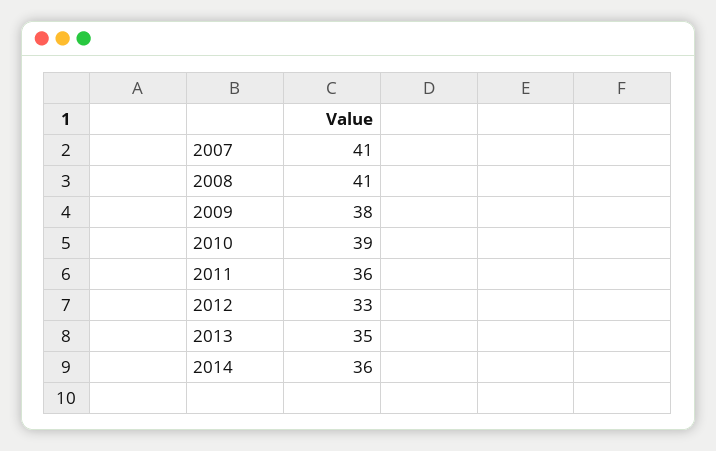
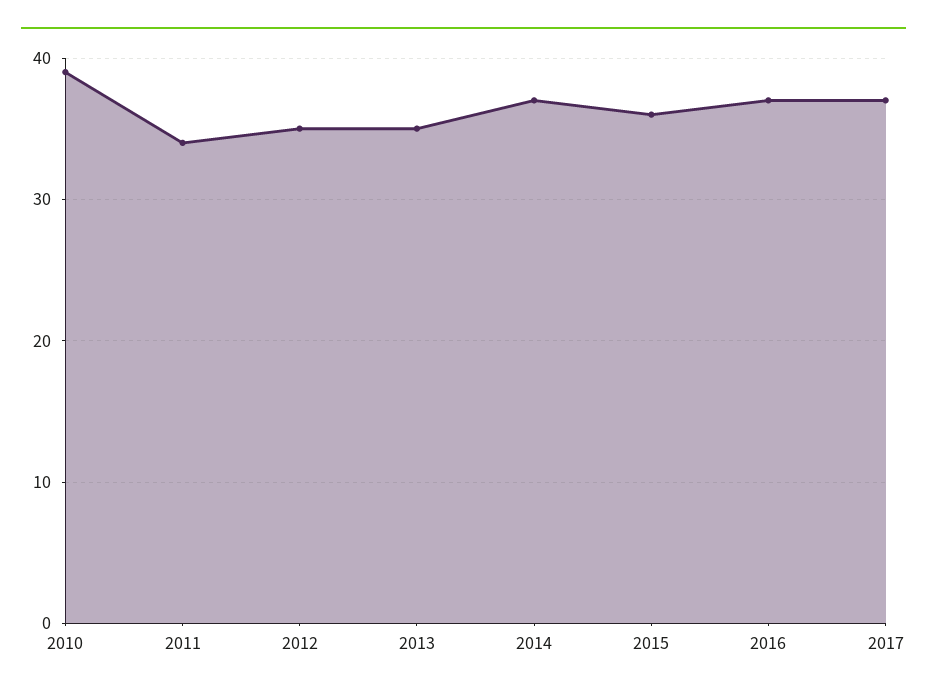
2007: 41 -> none
2008: 41 -> none
2009: 38 -> none
2011: 36 -> 34
2012: 33 -> 35
2014: 36 -> 37
2015: none -> 36
2016: none -> 37
2017: none -> 37

